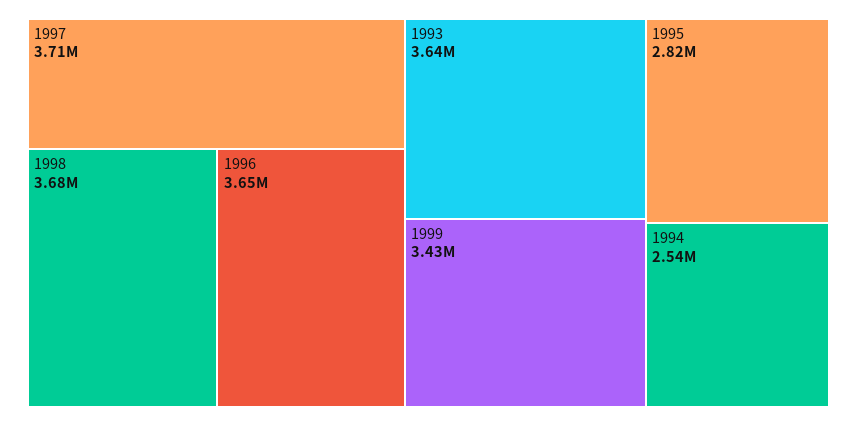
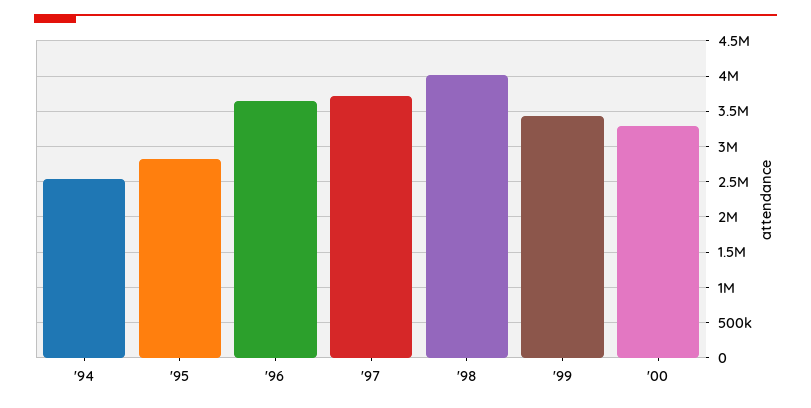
1998: 3680000 -> 4000000
1993: 3640000 -> none
'00: none -> 3300000

